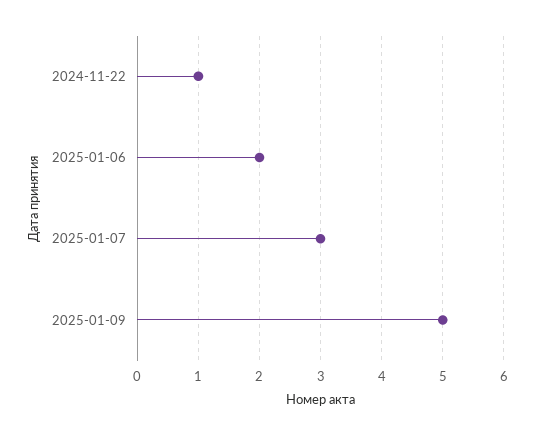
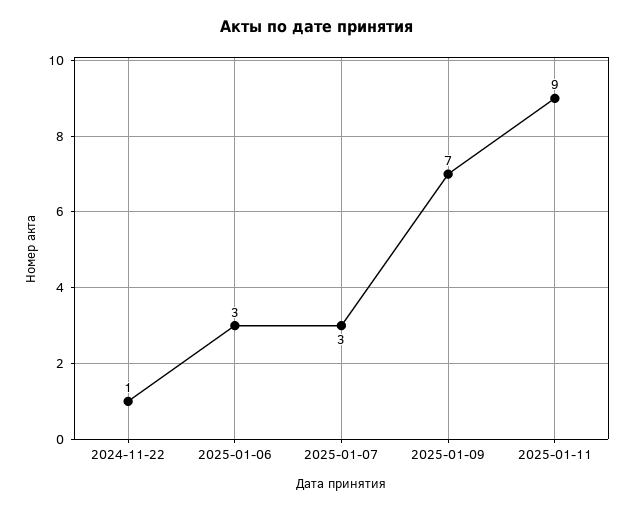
2025-01-06: 2 -> 3
2025-01-09: 5 -> 7
2025-01-11: none -> 9

